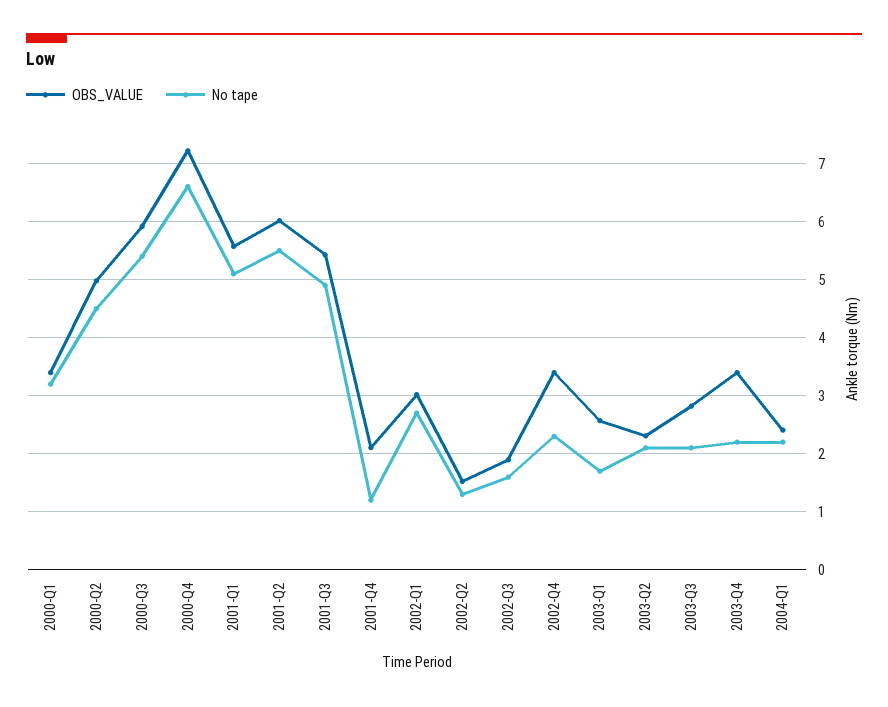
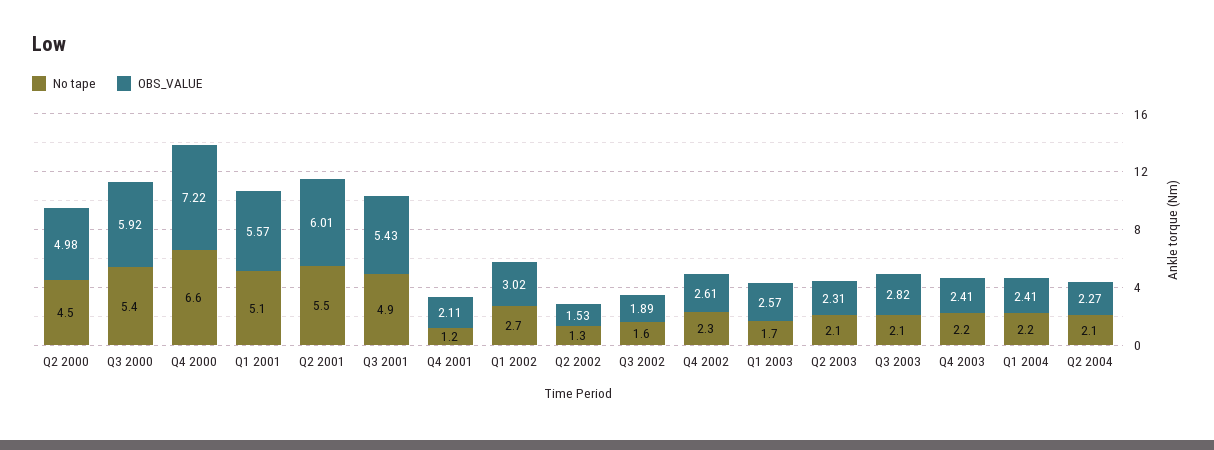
OBS_VALUE, 2000-Q1: 3.4 -> none
No tape, 2000-Q1: 3.2 -> none
OBS_VALUE, 2002-Q4: 3.4 -> 2.61
OBS_VALUE, 2003-Q4: 3.4 -> 2.41
No tape, Q2 2004: none -> 2.1
OBS_VALUE, Q2 2004: none -> 2.27

